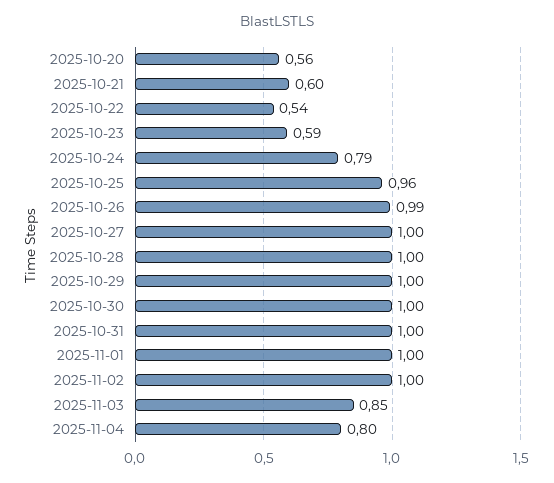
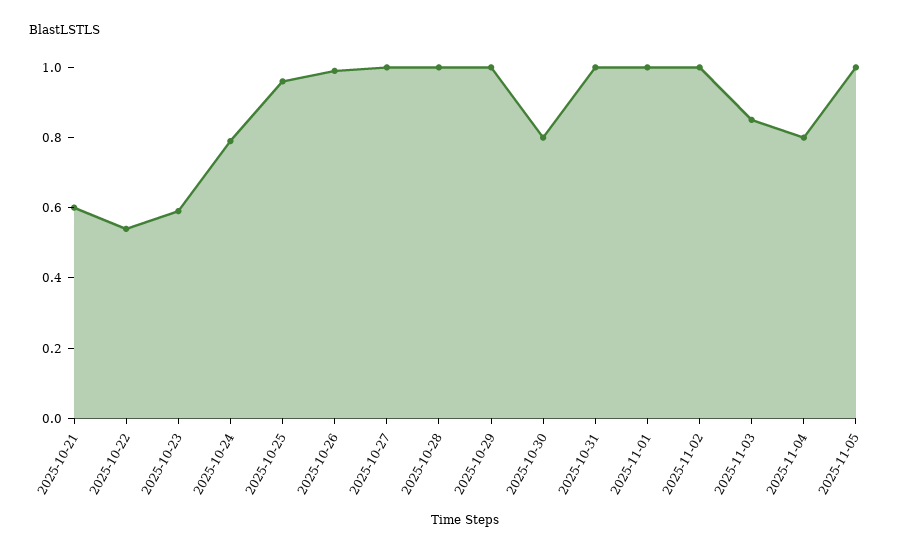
2025-10-20: 0.56 -> none
2025-10-30: 1 -> 0.8
2025-11-05: none -> 1

